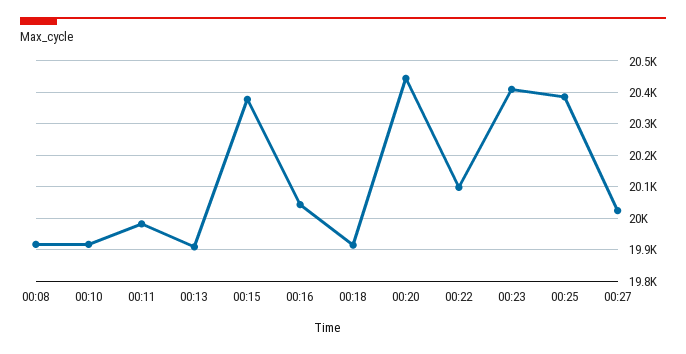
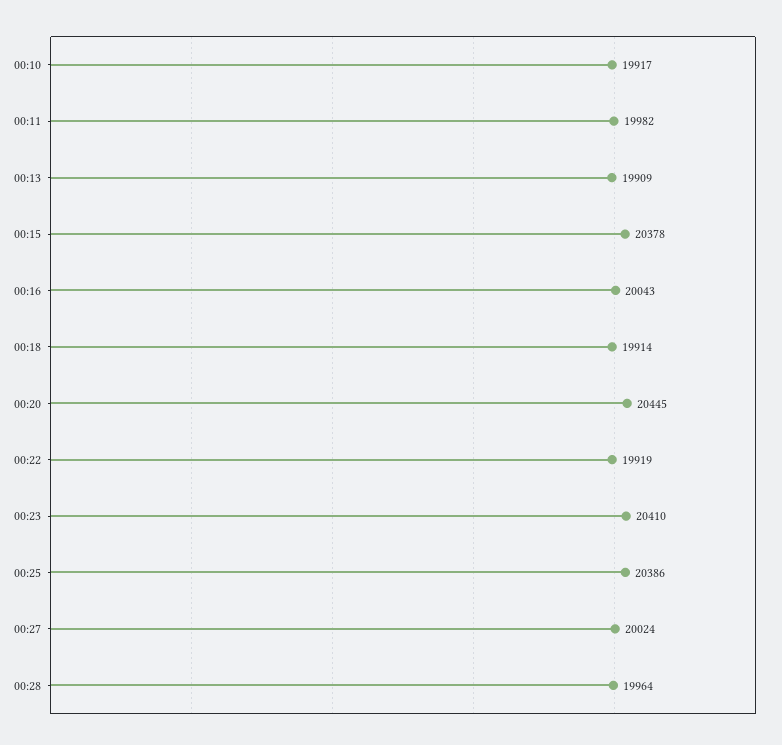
00:08: 19920 -> none
00:22: 20100 -> 19919
00:28: none -> 19964

